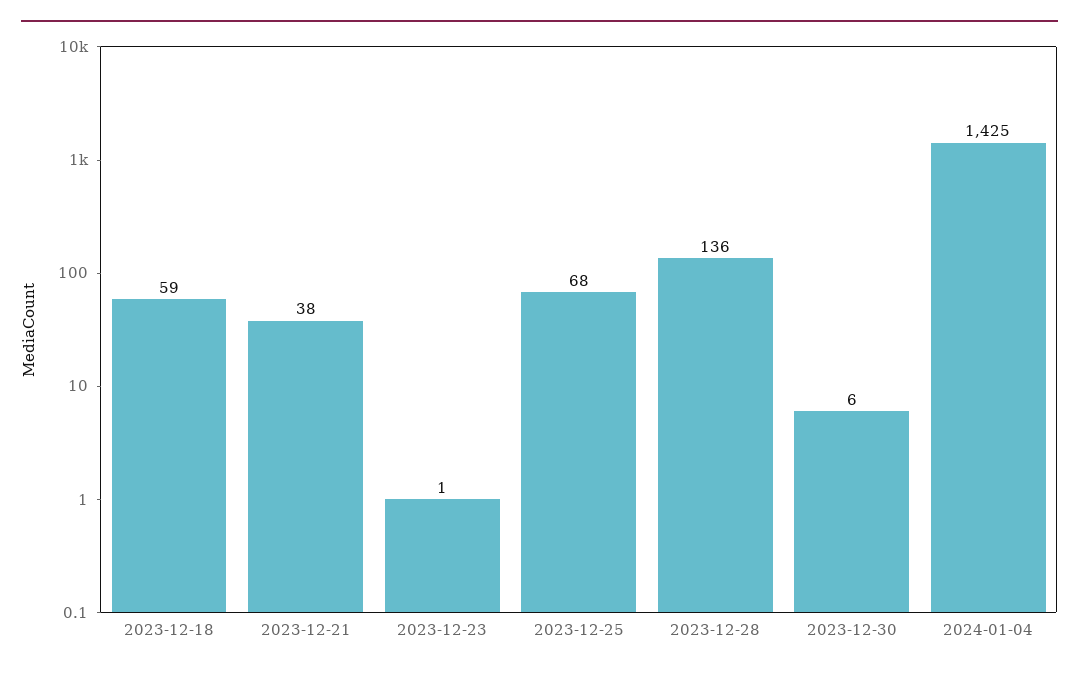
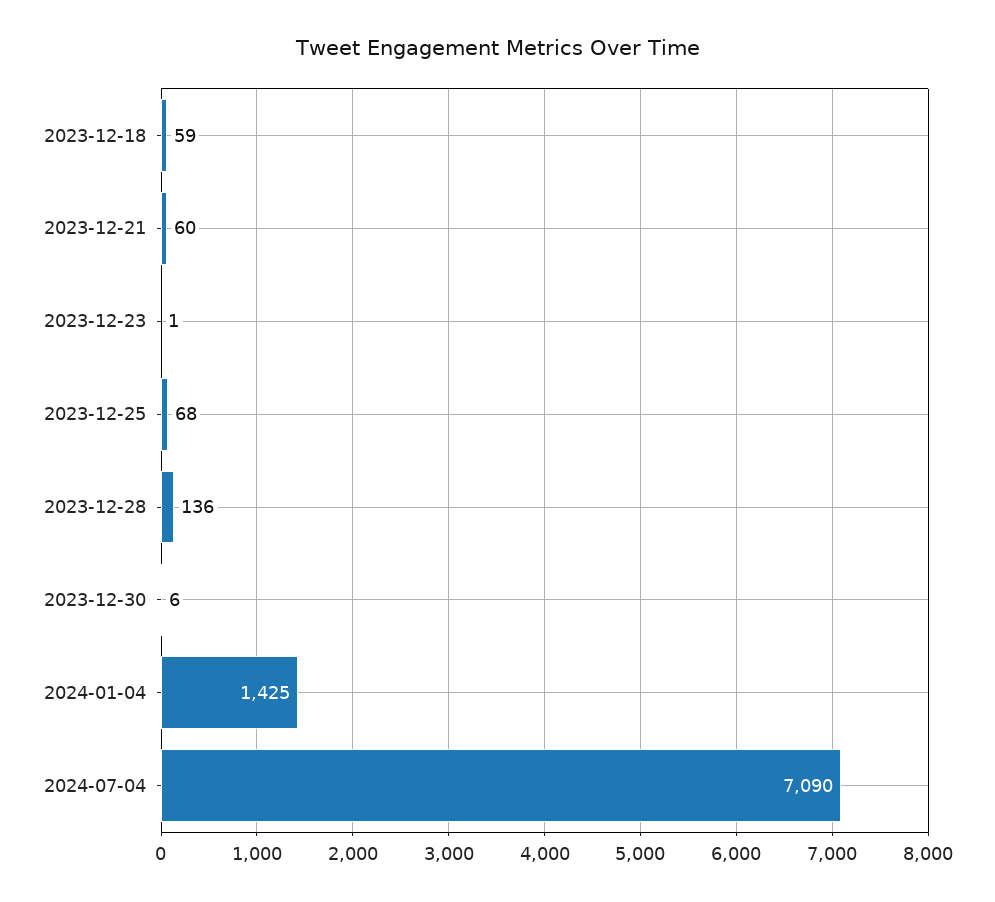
2023-12-21: 38 -> 60
2024-07-04: none -> 7090

